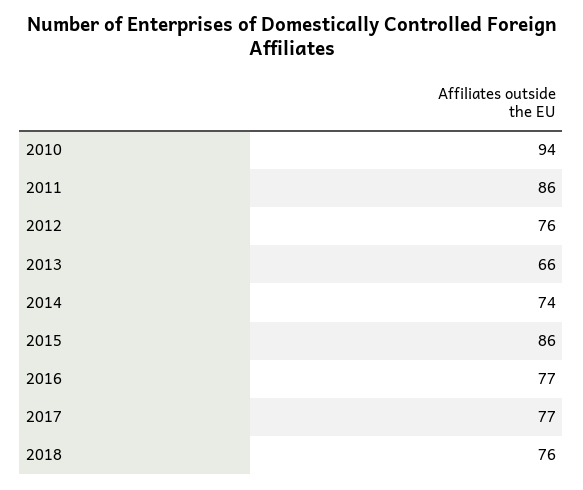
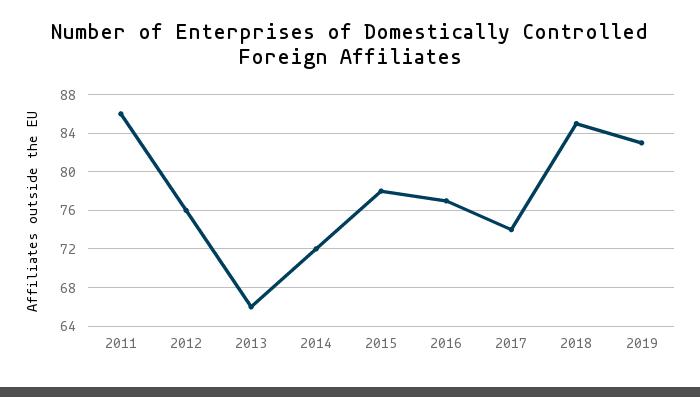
2010: 94 -> none
2014: 74 -> 72
2015: 86 -> 78
2017: 77 -> 74
2018: 76 -> 85
2019: none -> 83

